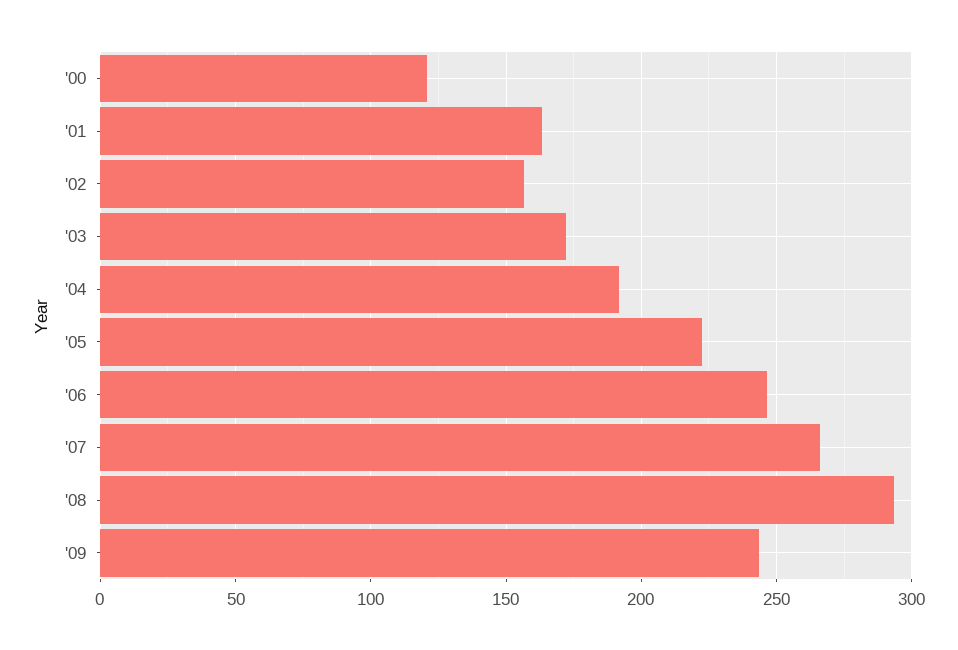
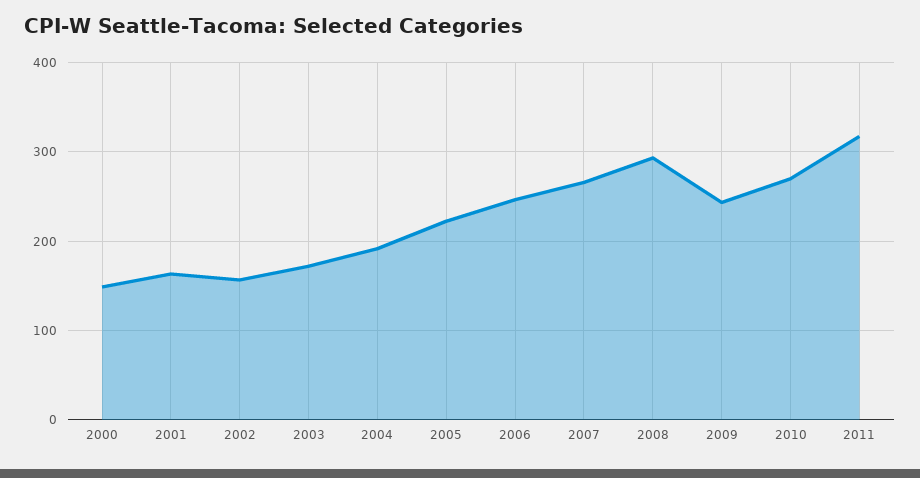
'00: 120 -> 150
2010: none -> 270
2011: none -> 320

